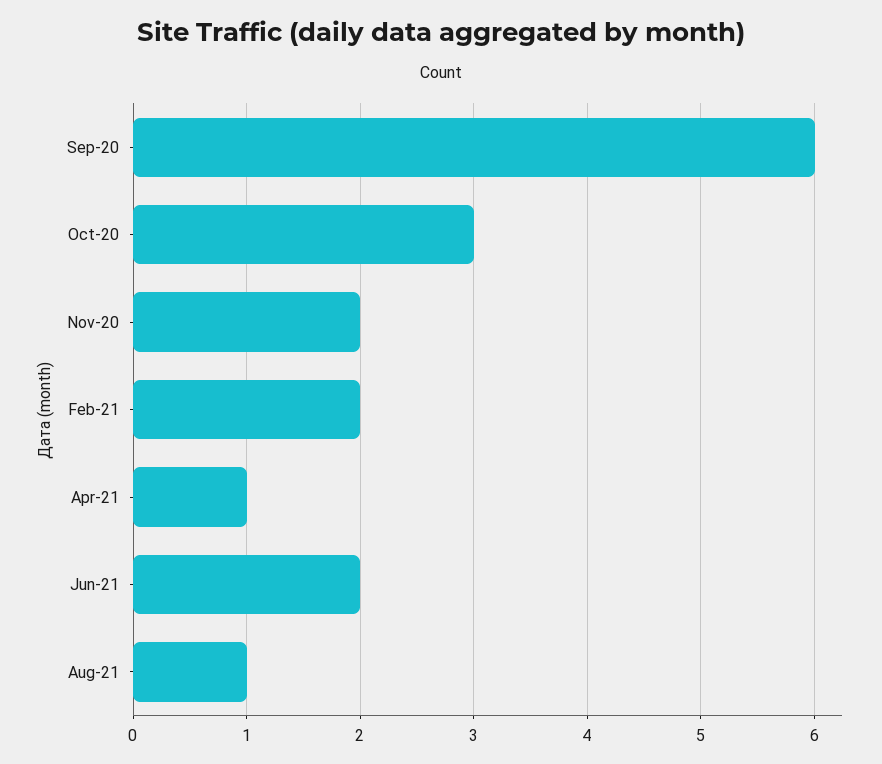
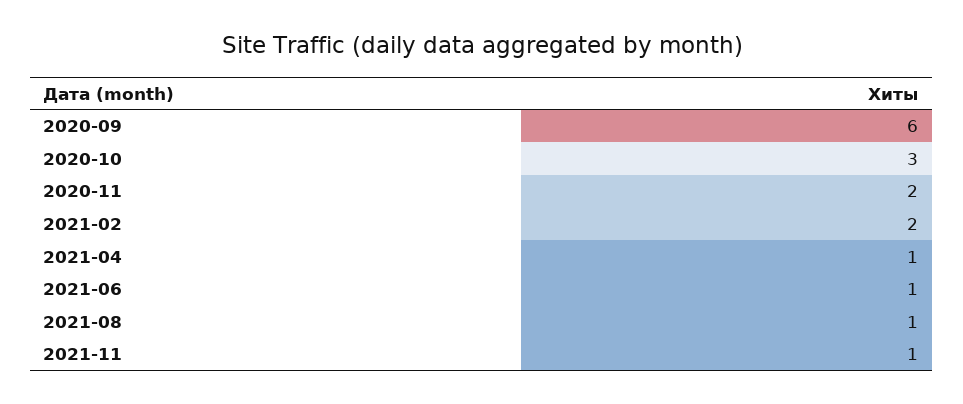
Jun-21: 2 -> 1
2021-11: none -> 1

